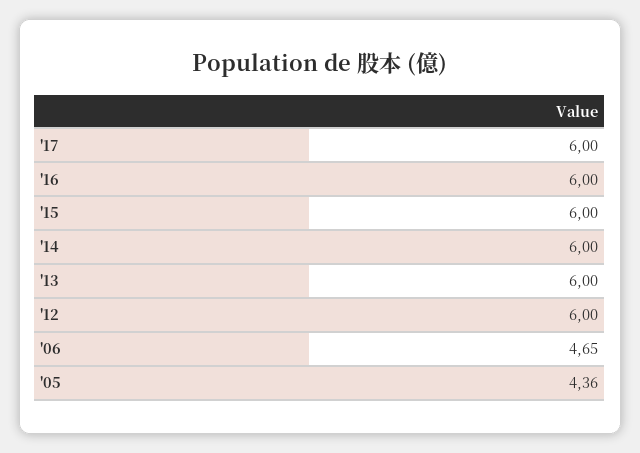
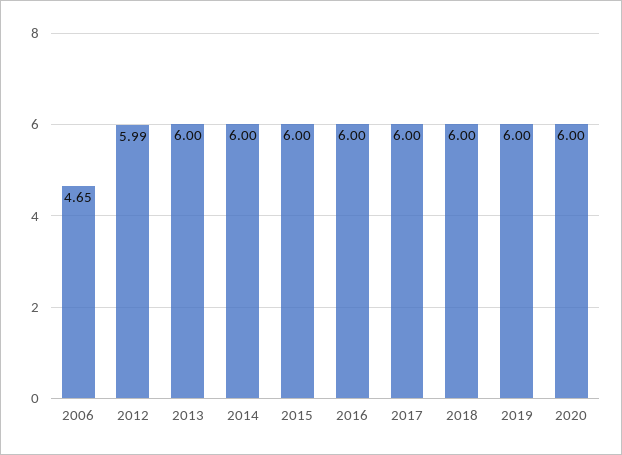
'12: 6 -> 5.99
'05: 4.36 -> none
2018: none -> 6
2019: none -> 6
2020: none -> 6

